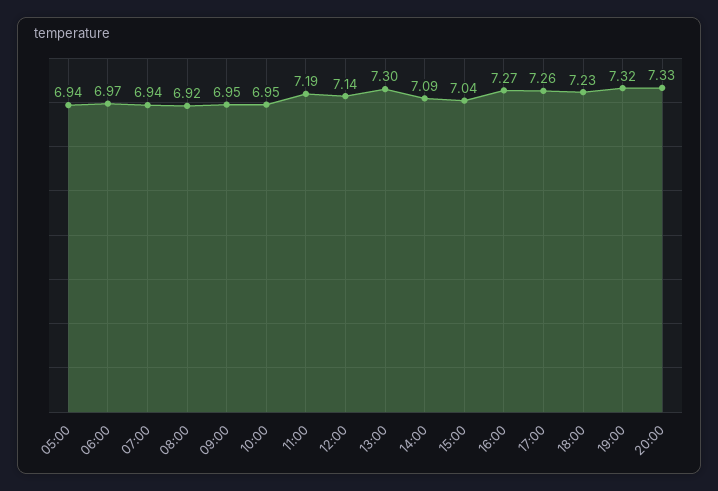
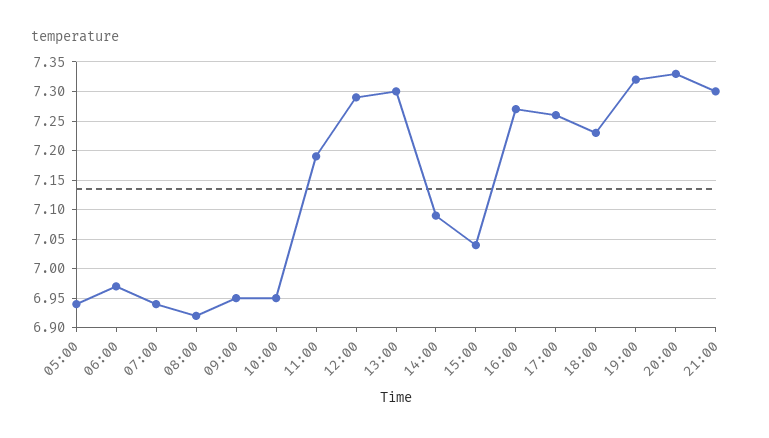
12:00: 7.14 -> 7.3
21:00: none -> 7.3

